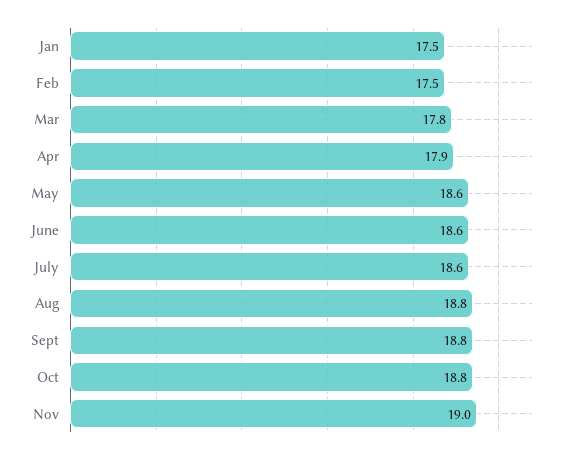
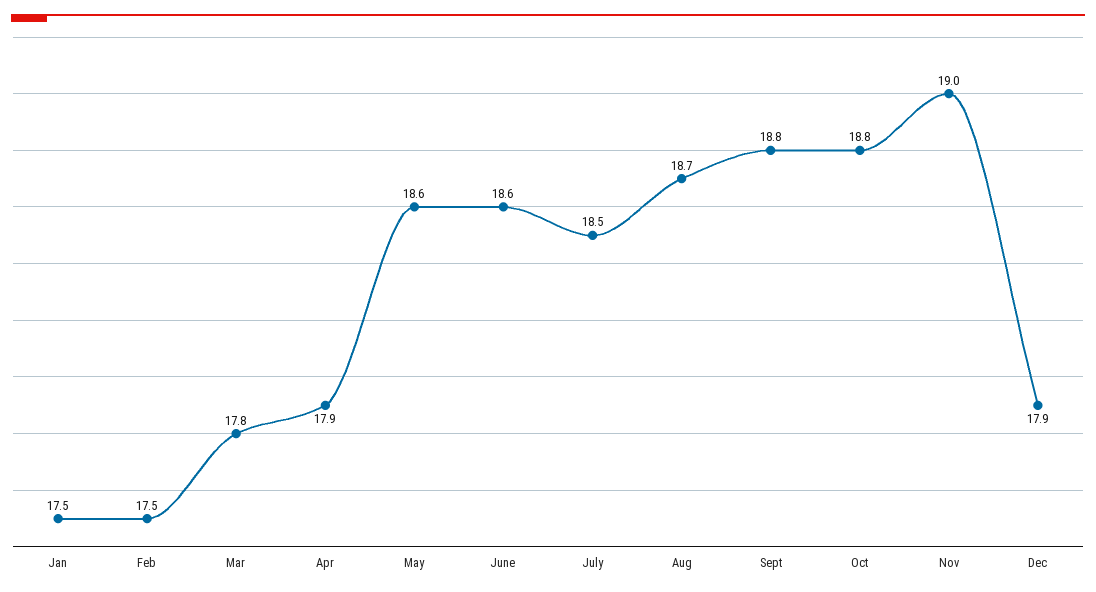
July: 18.6 -> 18.5
Aug: 18.8 -> 18.7
Dec: none -> 17.9

